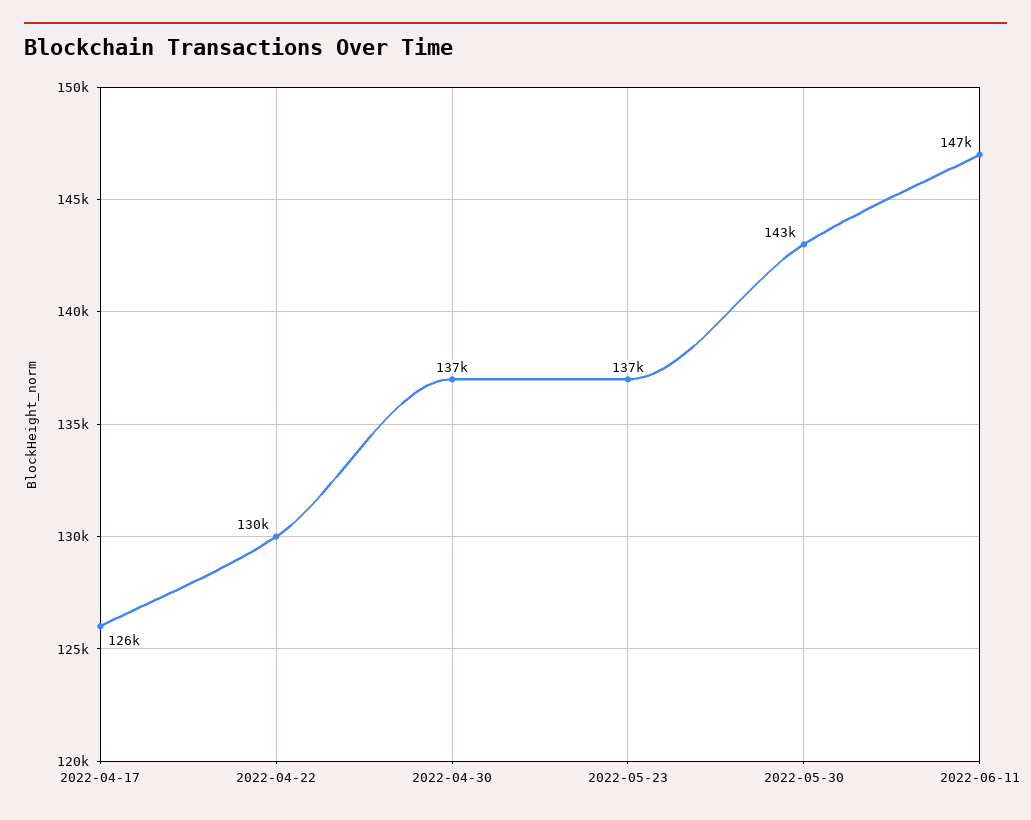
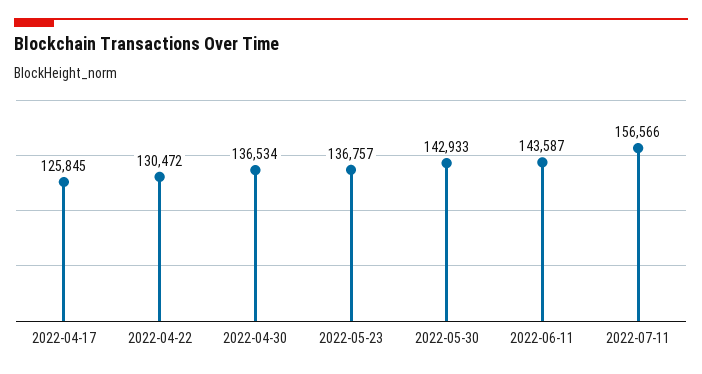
2022-06-11: 147000 -> 143587
2022-07-11: none -> 156566

